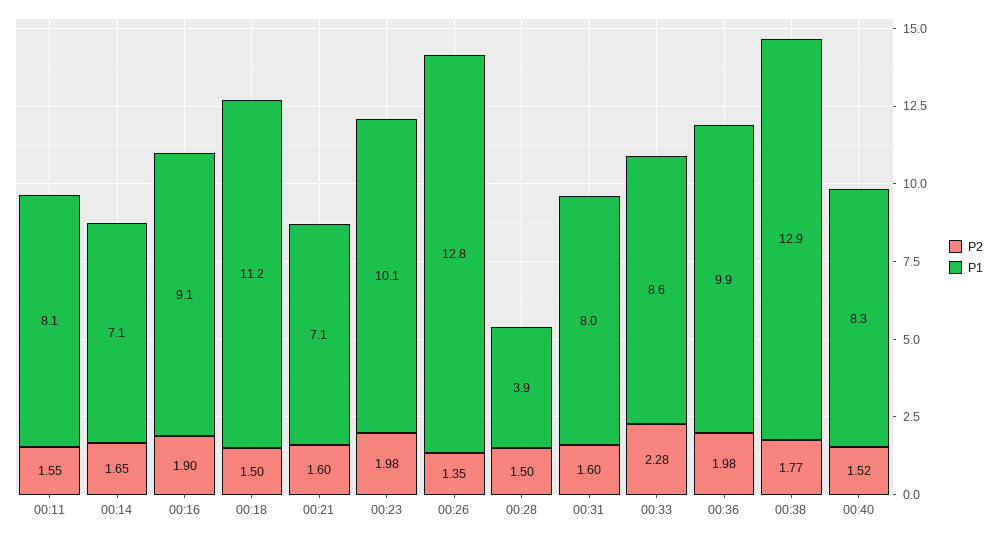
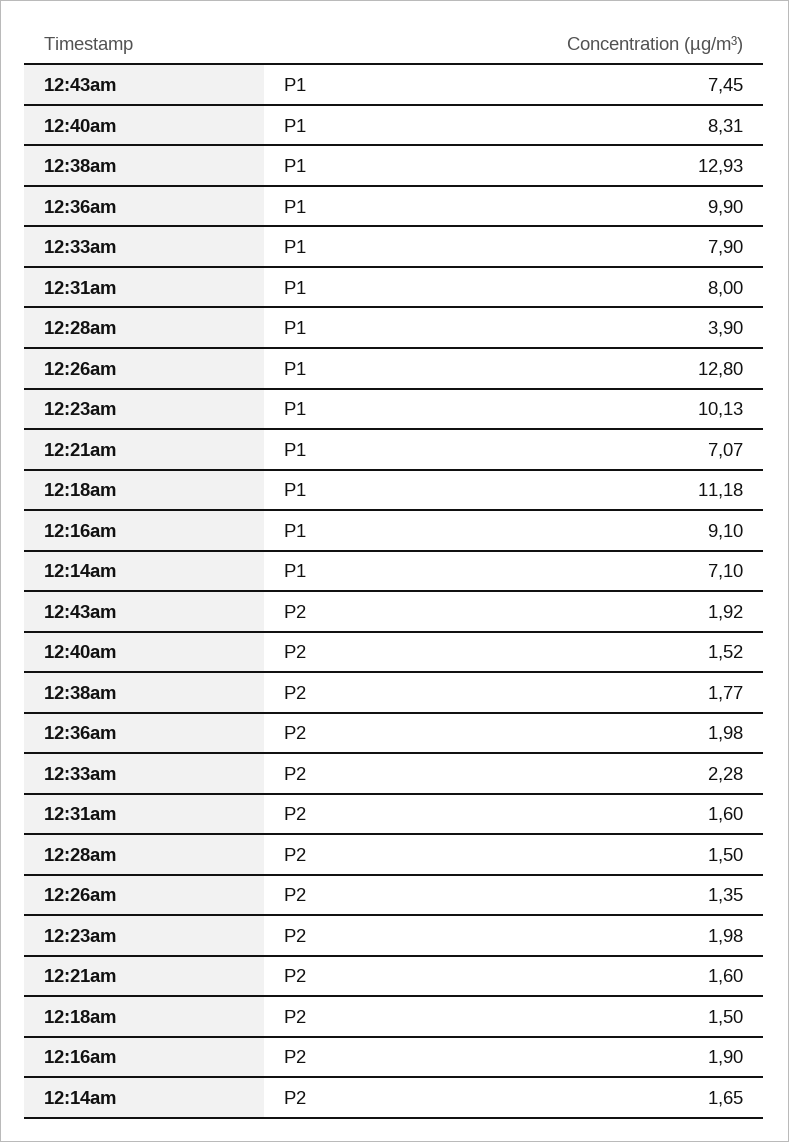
P2, 00:11: 1.55 -> none
P1, 00:11: 8.1 -> none
P1, 00:33: 8.6 -> 7.9
P1, 12:43am: none -> 7.45
P2, 12:43am: none -> 1.92

